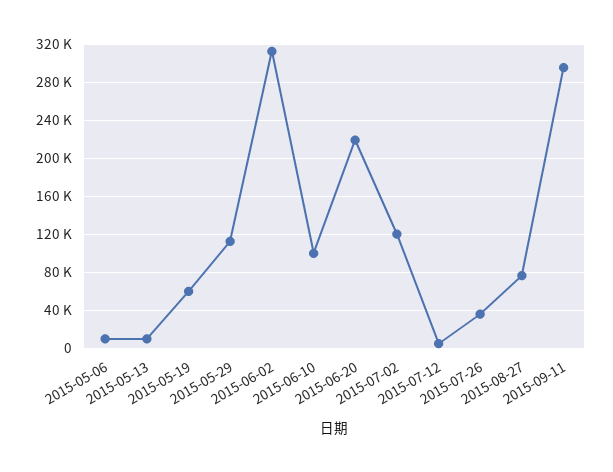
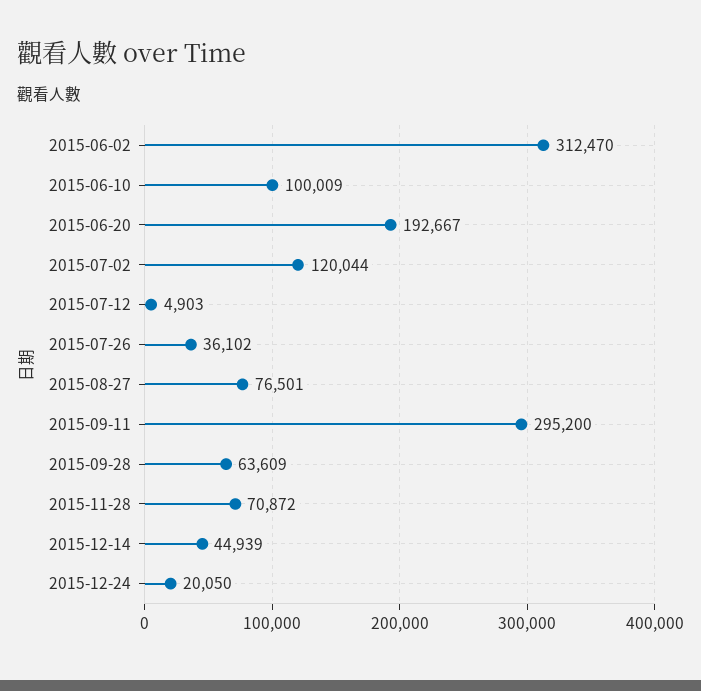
2015-05-06: 10000 -> none
2015-05-13: 10000 -> none
2015-05-19: 60000 -> none
2015-05-29: 110000 -> none
2015-06-20: 220000 -> 192667
2015-09-28: none -> 63609
2015-11-28: none -> 70872
2015-12-14: none -> 44939
2015-12-24: none -> 20050

